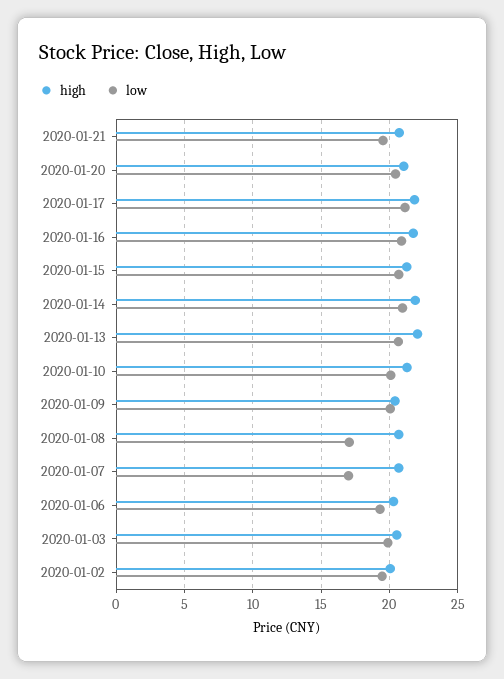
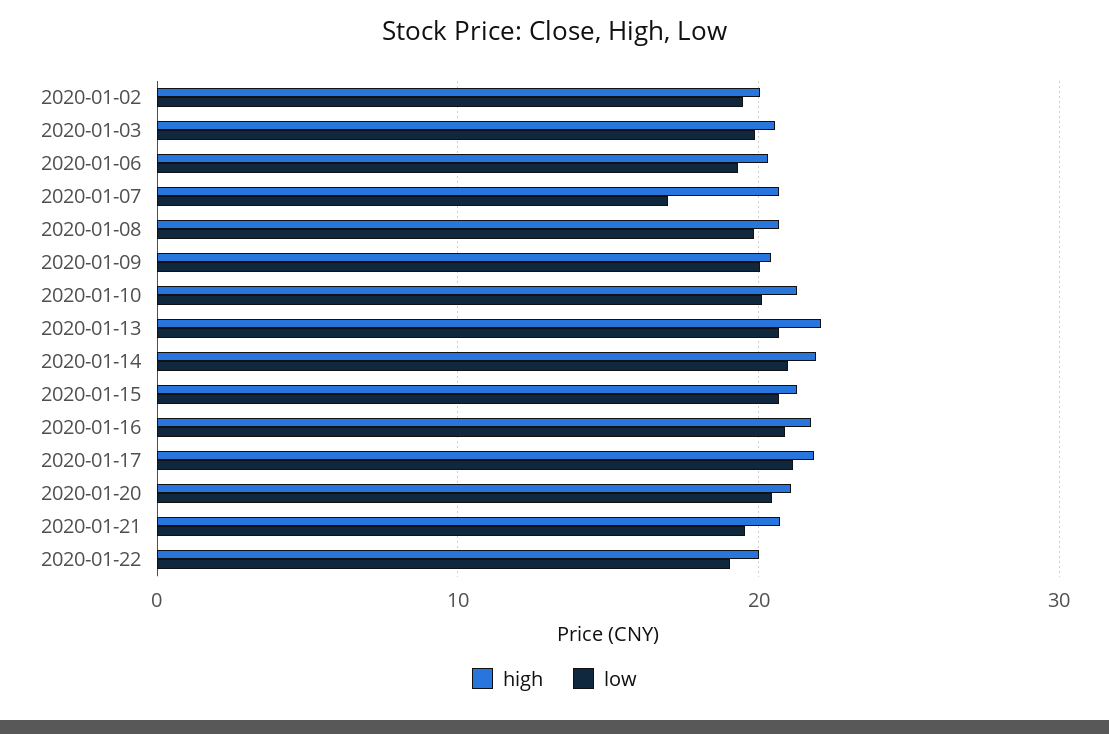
low, 2020-01-08: 17 -> 20
high, 2020-01-22: none -> 20
low, 2020-01-22: none -> 19

